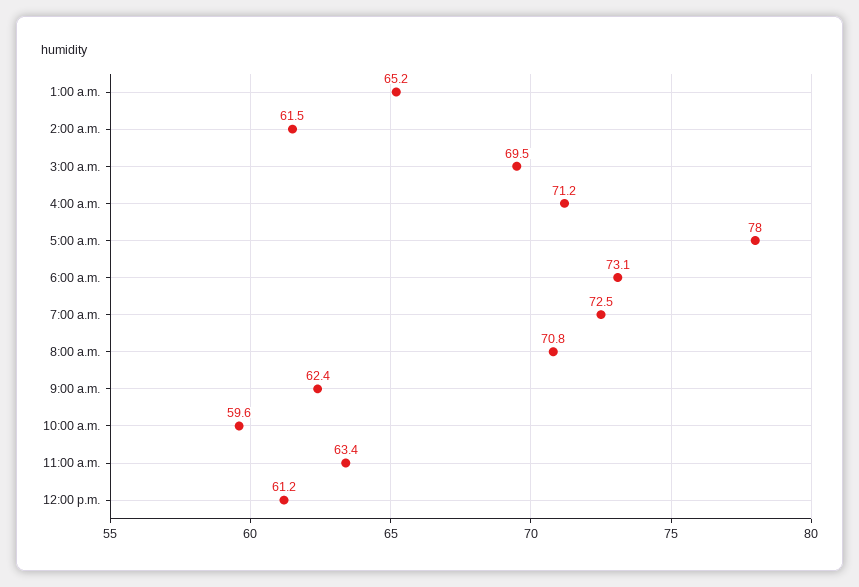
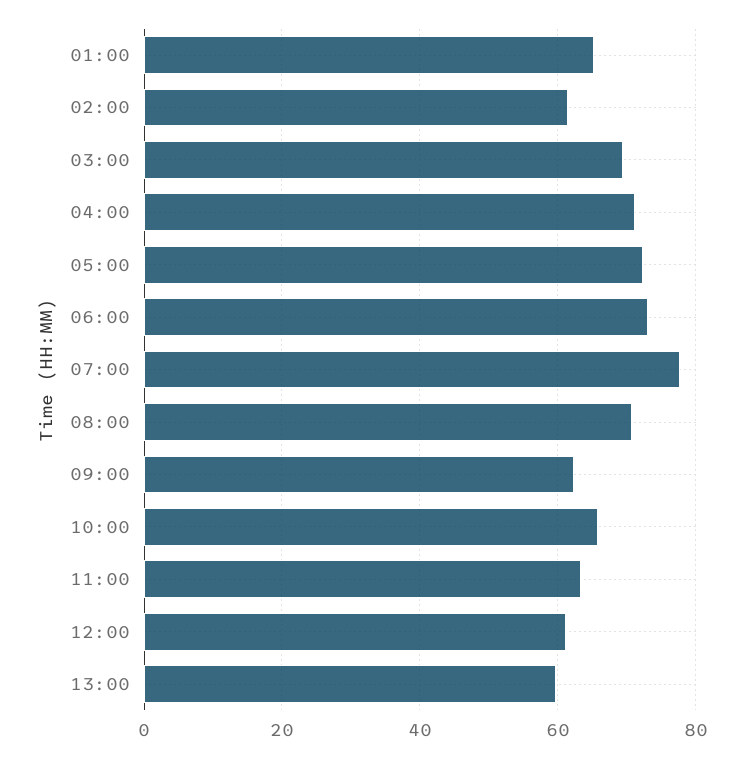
5:00 a.m.: 78 -> 72
7:00 a.m.: 72.5 -> 78
10:00 a.m.: 59.6 -> 66
13:00: none -> 60

